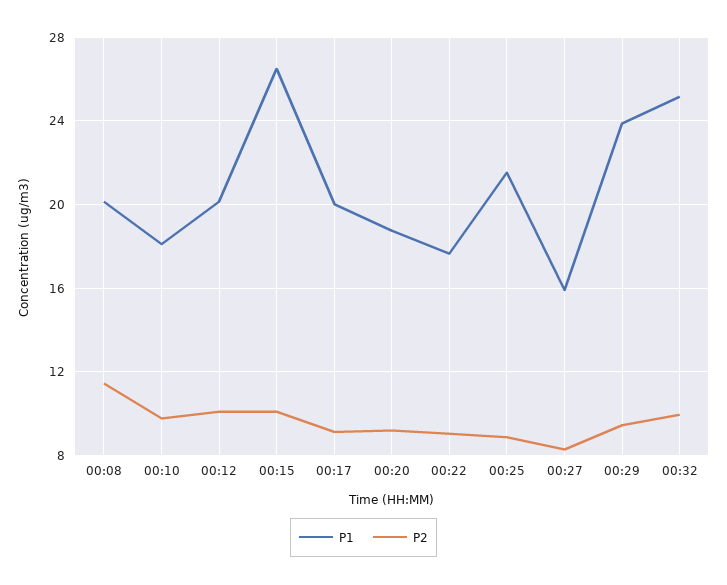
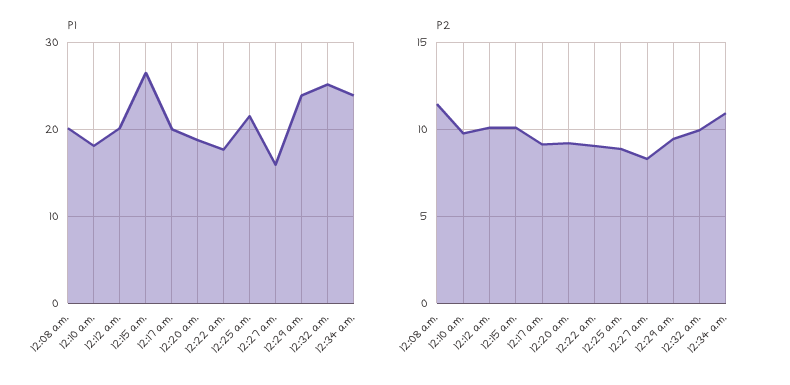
P1, 12:34 a.m.: none -> 24
P2, 12:34 a.m.: none -> 11

